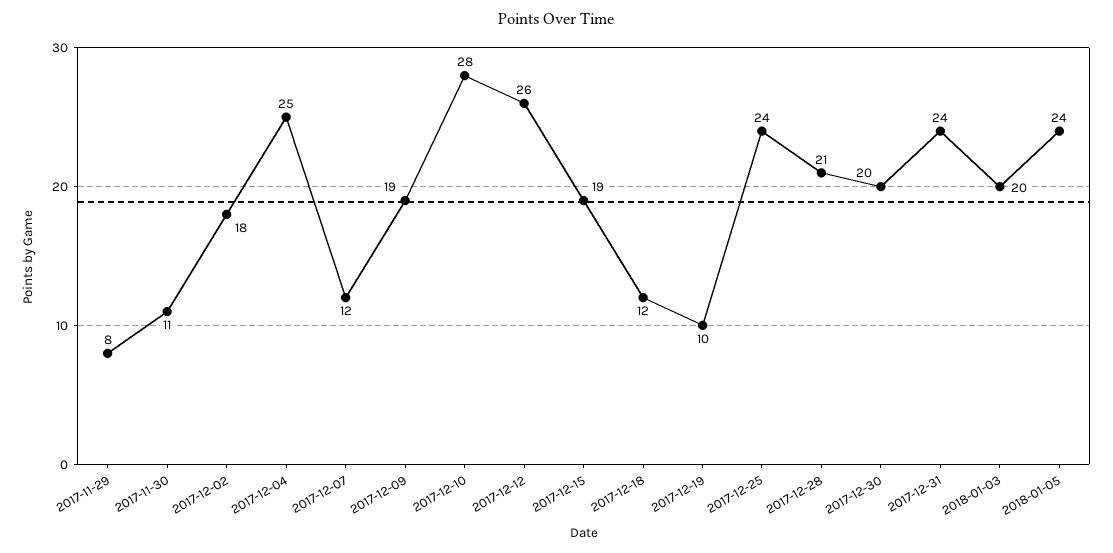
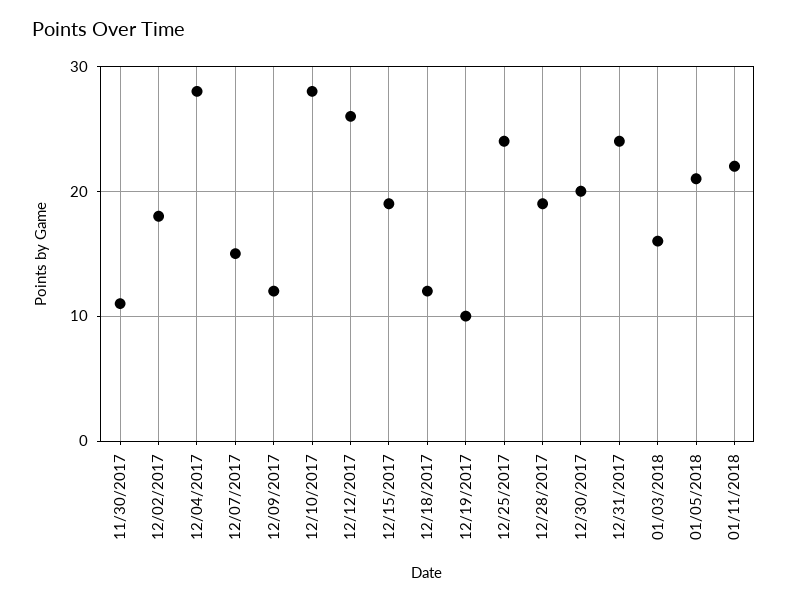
2017-11-29: 8 -> none
2017-12-04: 25 -> 28
2017-12-07: 12 -> 15
2017-12-09: 19 -> 12
2017-12-28: 21 -> 19
2018-01-03: 20 -> 16
2018-01-05: 24 -> 21
01/11/2018: none -> 22

